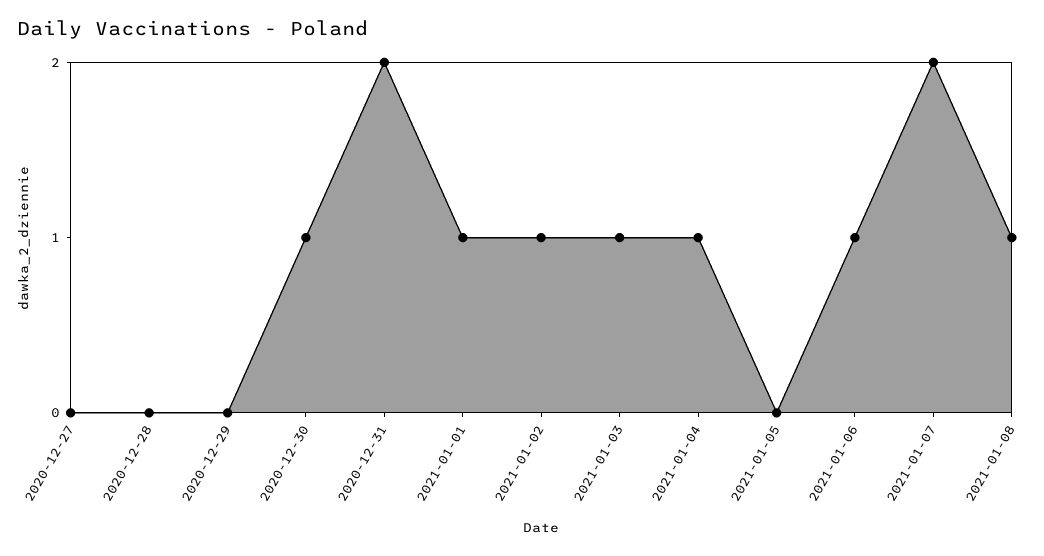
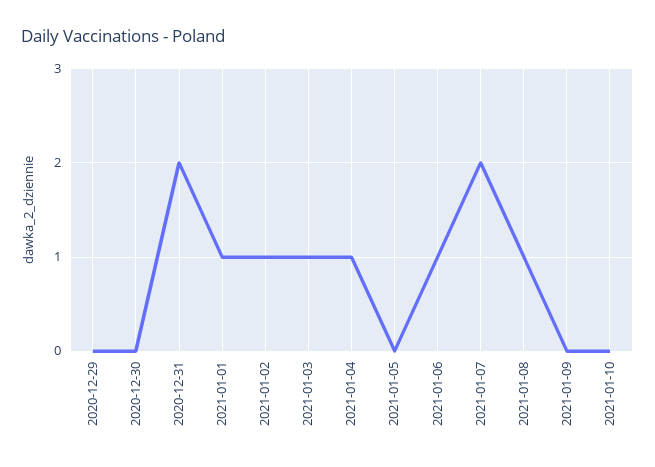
2020-12-27: 0 -> none
2020-12-28: 0 -> none
2020-12-30: 1 -> 0
2021-01-09: none -> 0
2021-01-10: none -> 0

